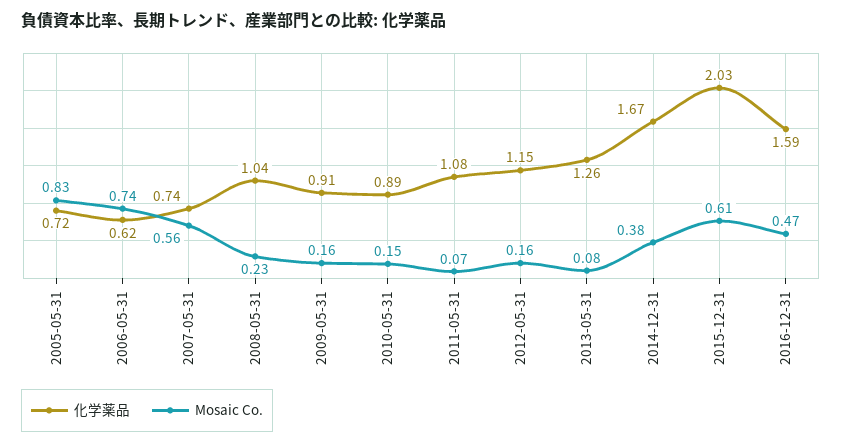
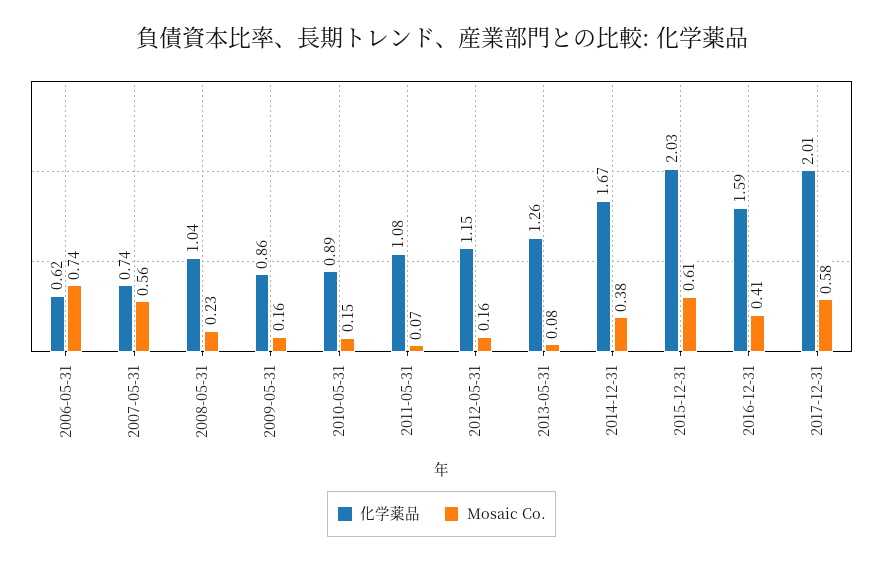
化学薬品, 2005-05-31: 0.72 -> none
Mosaic Co., 2005-05-31: 0.83 -> none
化学薬品, 2009-05-31: 0.91 -> 0.86
Mosaic Co., 2016-12-31: 0.47 -> 0.41
化学薬品, 2017-12-31: none -> 2.01
Mosaic Co., 2017-12-31: none -> 0.58

